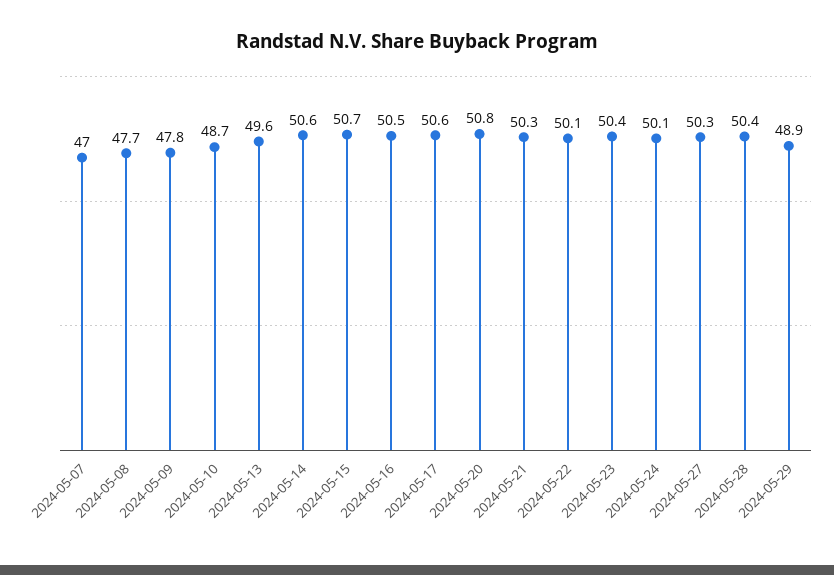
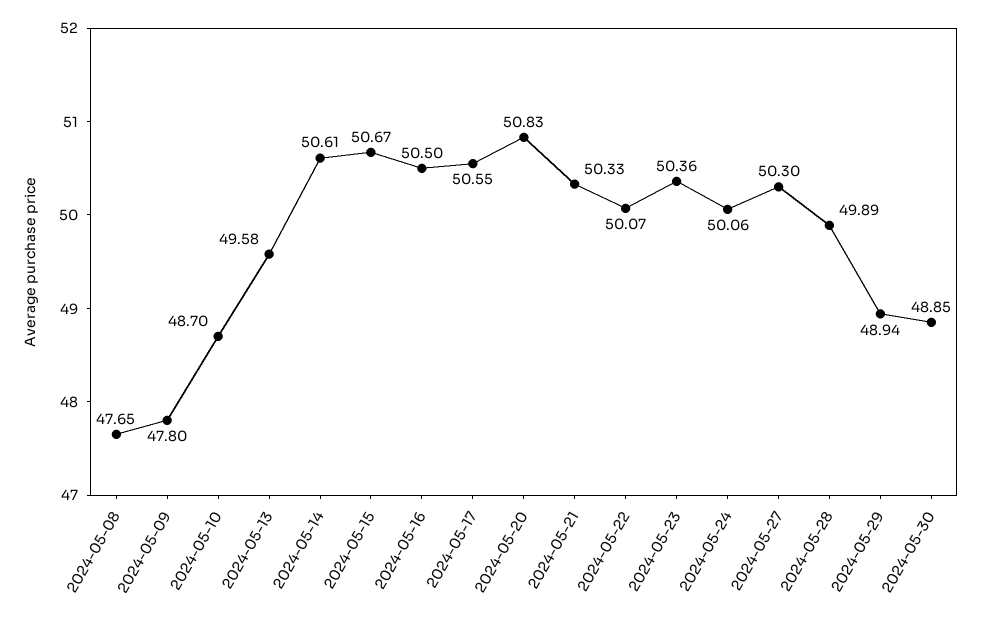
2024-05-07: 47 -> none
2024-05-28: 50.4 -> 49.89
2024-05-30: none -> 48.85

